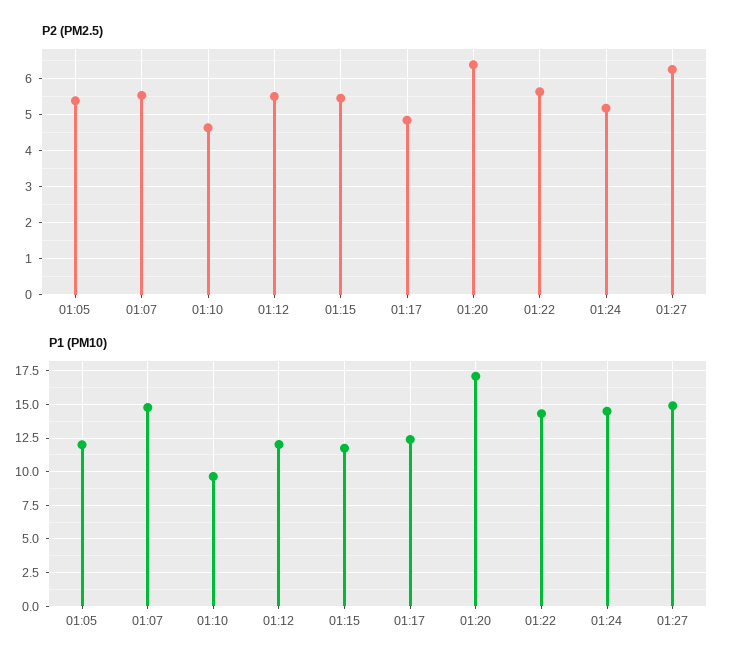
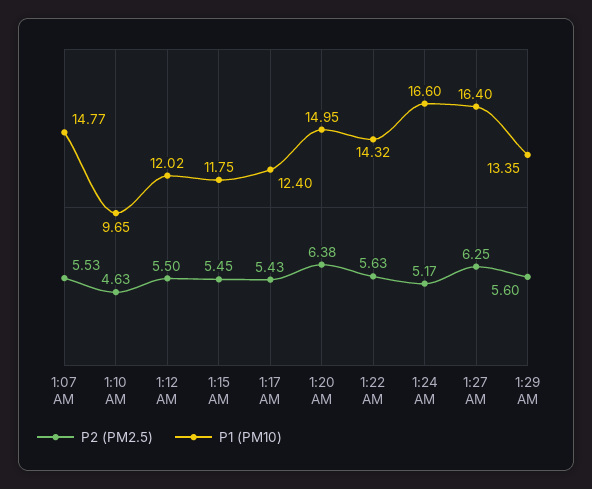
P2 (PM2.5), 01:05: 5.4 -> none
P2 (PM2.5), 01:17: 4.8 -> 5.43
P1 (PM10), 01:05: 12 -> none
P1 (PM10), 01:20: 17 -> 14.95
P1 (PM10), 01:24: 14.5 -> 16.6
P1 (PM10), 01:27: 15 -> 16.4
P2 (PM2.5), 1:29 AM: none -> 5.6
P1 (PM10), 1:29 AM: none -> 13.35

